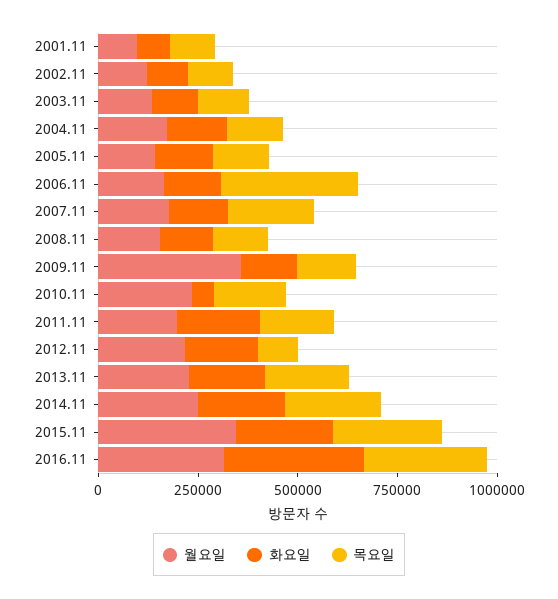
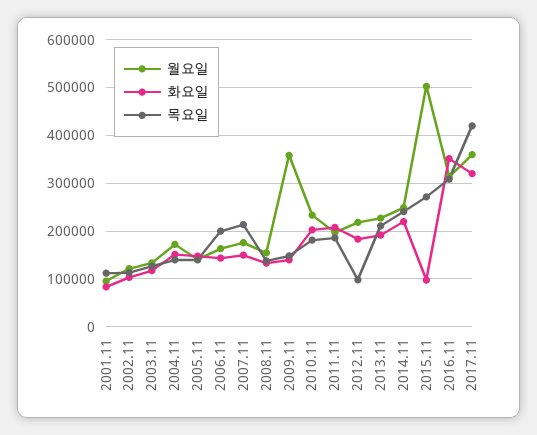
목요일, 2006.11: 350000 -> 200000
화요일, 2010.11: 50000 -> 200000
월요일, 2015.11: 350000 -> 500000
화요일, 2015.11: 250000 -> 100000
월요일, 2017.11: none -> 360000
화요일, 2017.11: none -> 320000
목요일, 2017.11: none -> 420000

